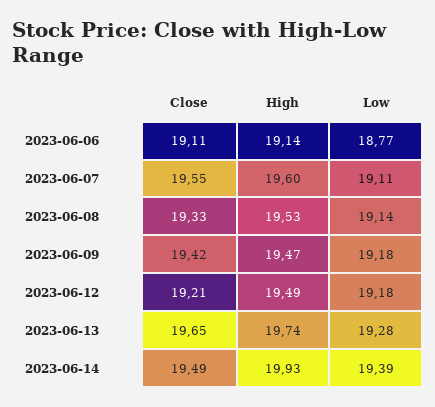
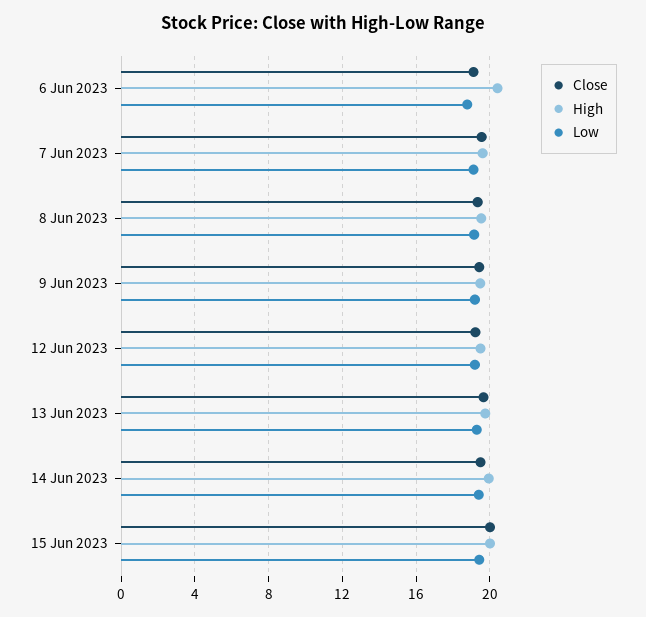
High, 2023-06-06: 19.14 -> 20.5
Close, 15 Jun 2023: none -> 20
High, 15 Jun 2023: none -> 20
Low, 15 Jun 2023: none -> 19.5

